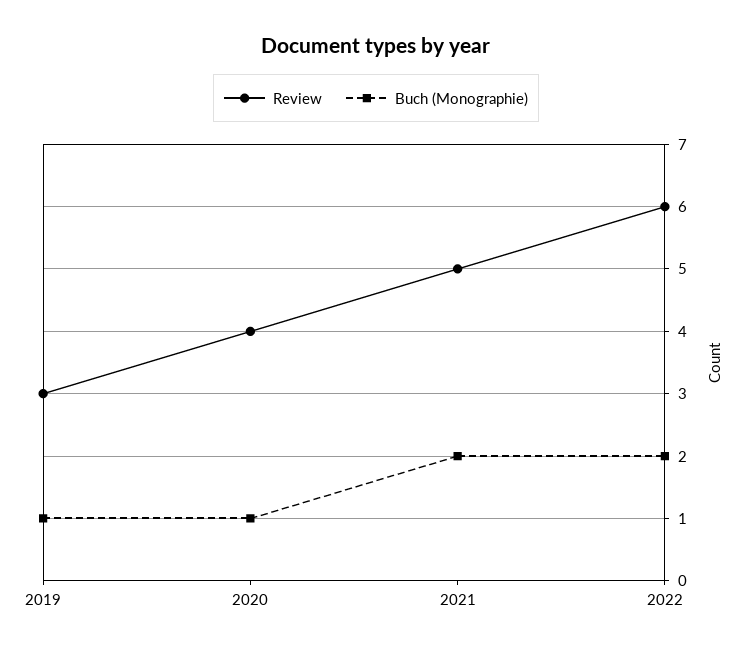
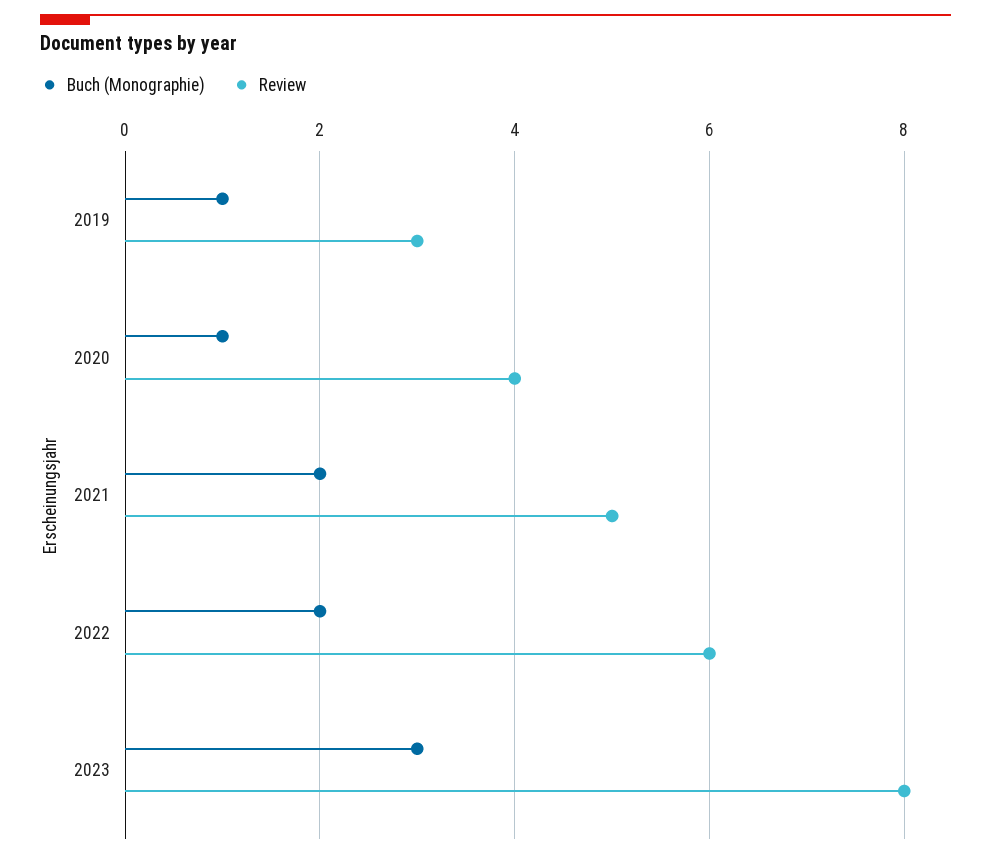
Buch (Monographie), 2023: none -> 3
Review, 2023: none -> 8

